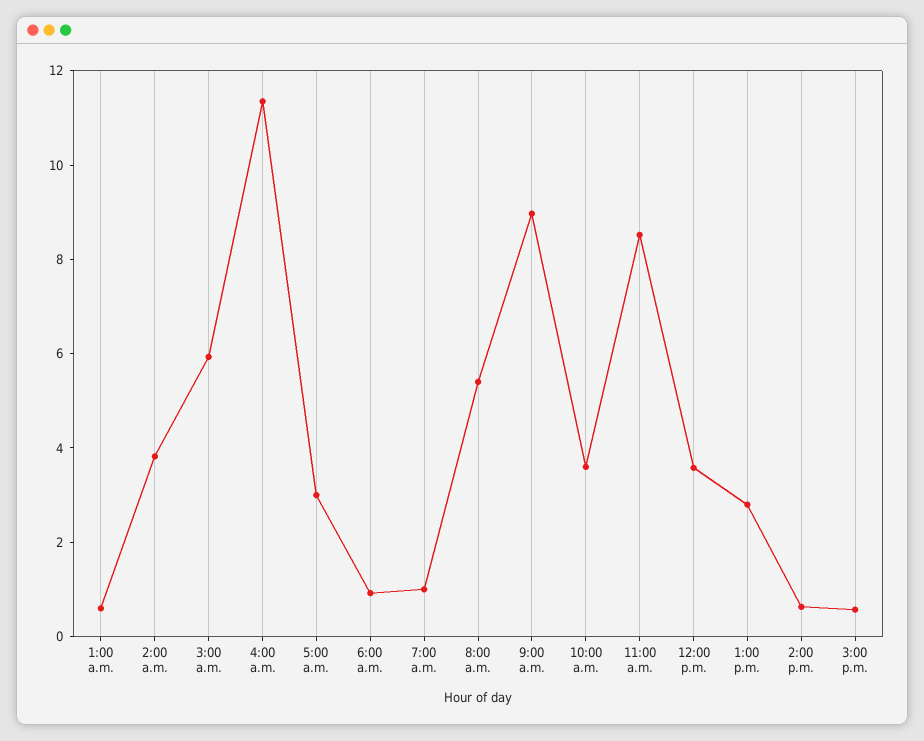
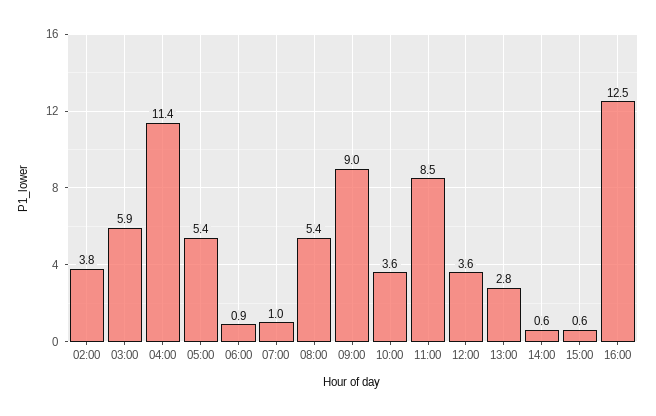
1:00 a.m.: 0.5 -> none
5:00 a.m.: 3 -> 5.4
16:00: none -> 12.5

